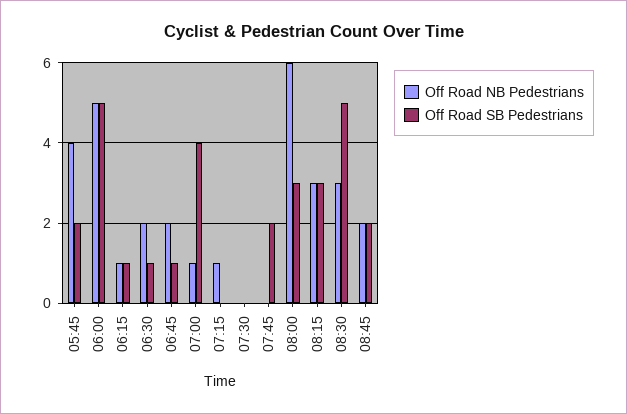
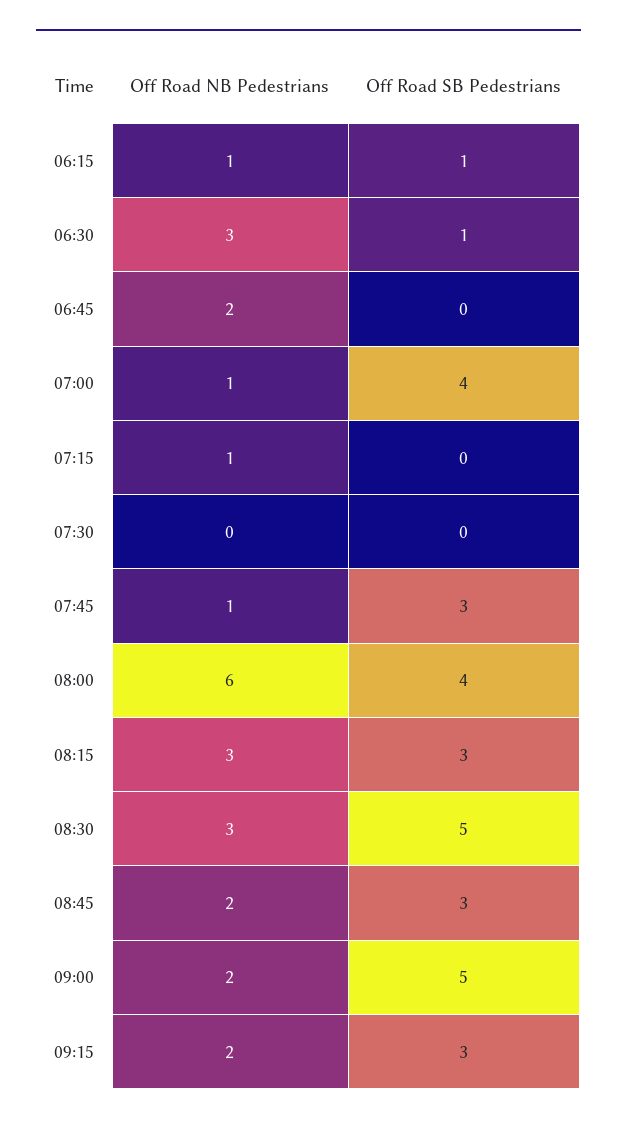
Off Road NB Pedestrians, 05:45: 4 -> none
Off Road SB Pedestrians, 05:45: 2 -> none
Off Road NB Pedestrians, 06:00: 5 -> none
Off Road SB Pedestrians, 06:00: 5 -> none
Off Road NB Pedestrians, 06:30: 2 -> 3
Off Road SB Pedestrians, 06:45: 1 -> 0
Off Road NB Pedestrians, 07:45: 0 -> 1
Off Road SB Pedestrians, 07:45: 2 -> 3
Off Road SB Pedestrians, 08:00: 3 -> 4
Off Road SB Pedestrians, 08:45: 2 -> 3
Off Road NB Pedestrians, 09:00: none -> 2
Off Road SB Pedestrians, 09:00: none -> 5
Off Road NB Pedestrians, 09:15: none -> 2
Off Road SB Pedestrians, 09:15: none -> 3

